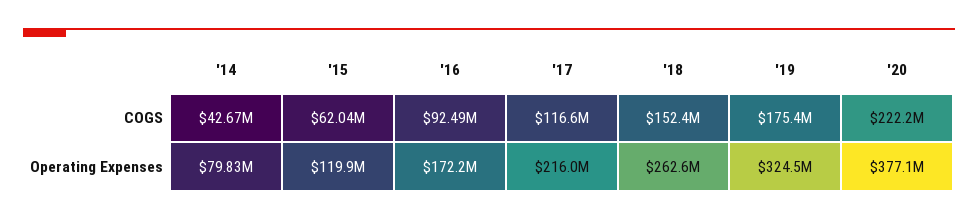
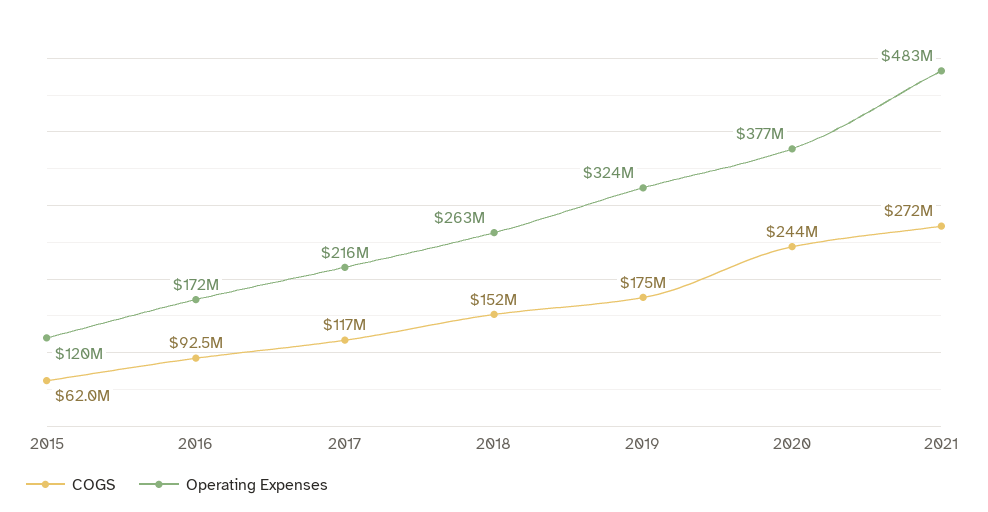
COGS, '14: 42670000 -> none
COGS, '20: 222200000 -> 244000000
Operating Expenses, '14: 79830000 -> none
COGS, 2021: none -> 272000000
Operating Expenses, 2021: none -> 483000000

